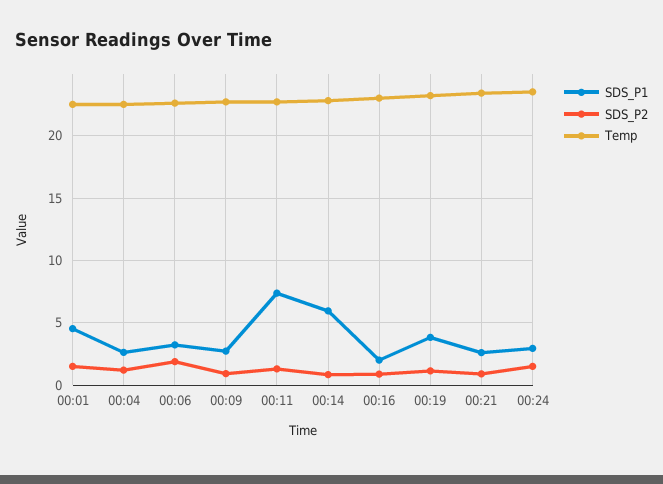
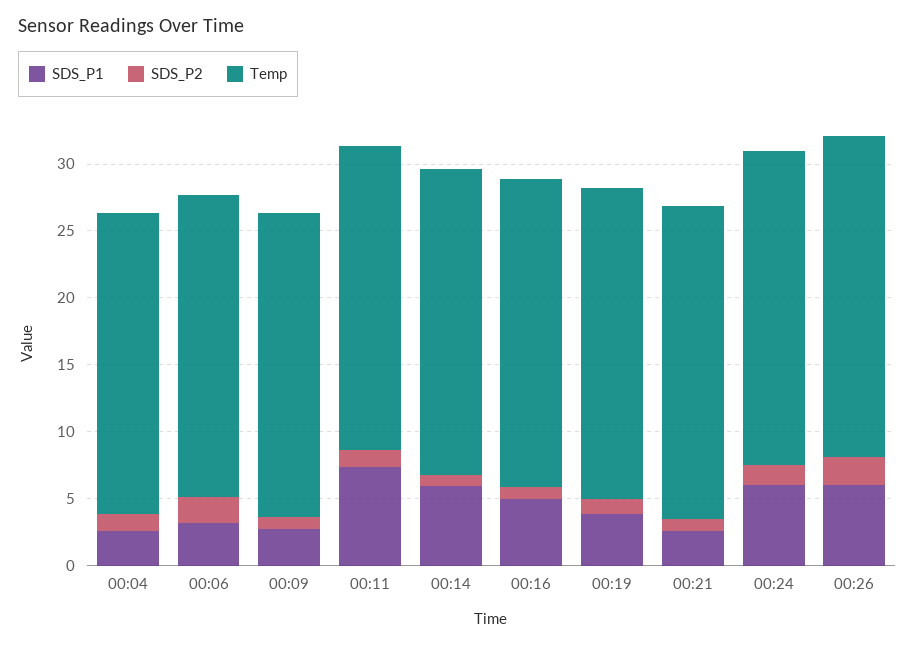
SDS_P1, 00:01: 4.5 -> none
SDS_P2, 00:01: 1.5 -> none
Temp, 00:01: 22.5 -> none
SDS_P1, 00:16: 2 -> 5
SDS_P1, 00:24: 3 -> 6
SDS_P1, 00:26: none -> 6
SDS_P2, 00:26: none -> 2
Temp, 00:26: none -> 24

